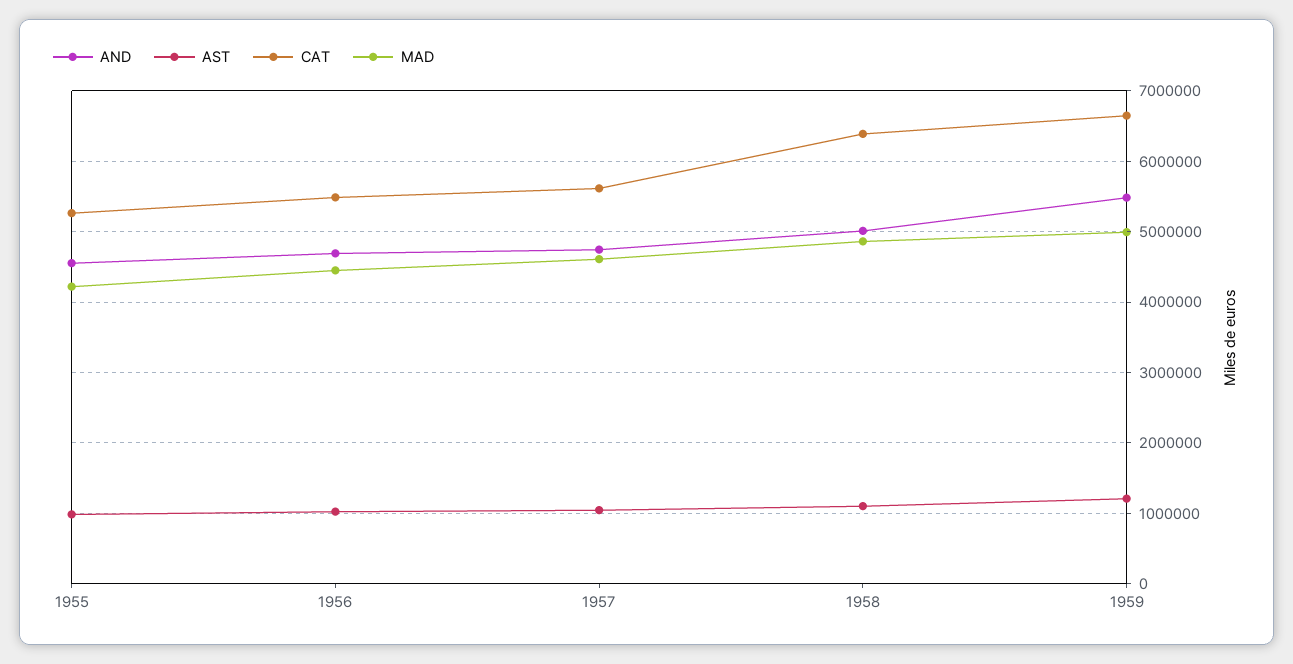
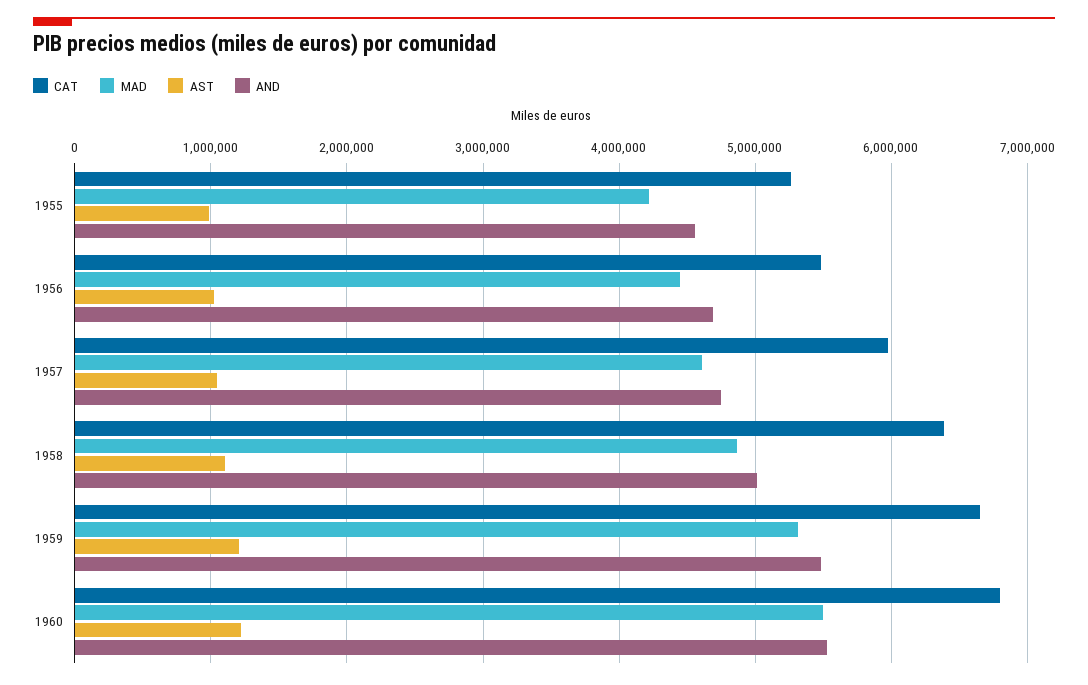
CAT, 1957: 5600000 -> 6000000
MAD, 1959: 5000000 -> 5300000
CAT, 1960: none -> 6800000
MAD, 1960: none -> 5500000
AST, 1960: none -> 1200000
AND, 1960: none -> 5500000

